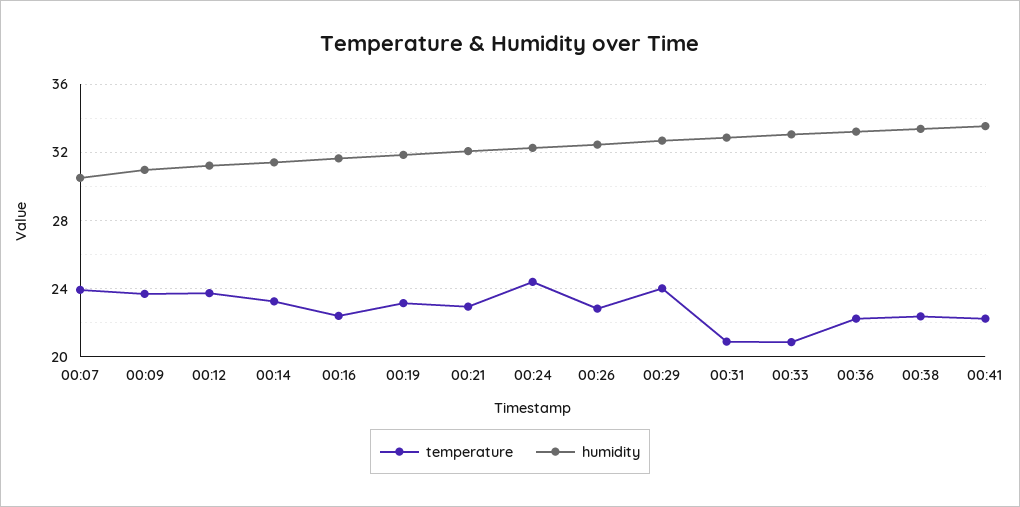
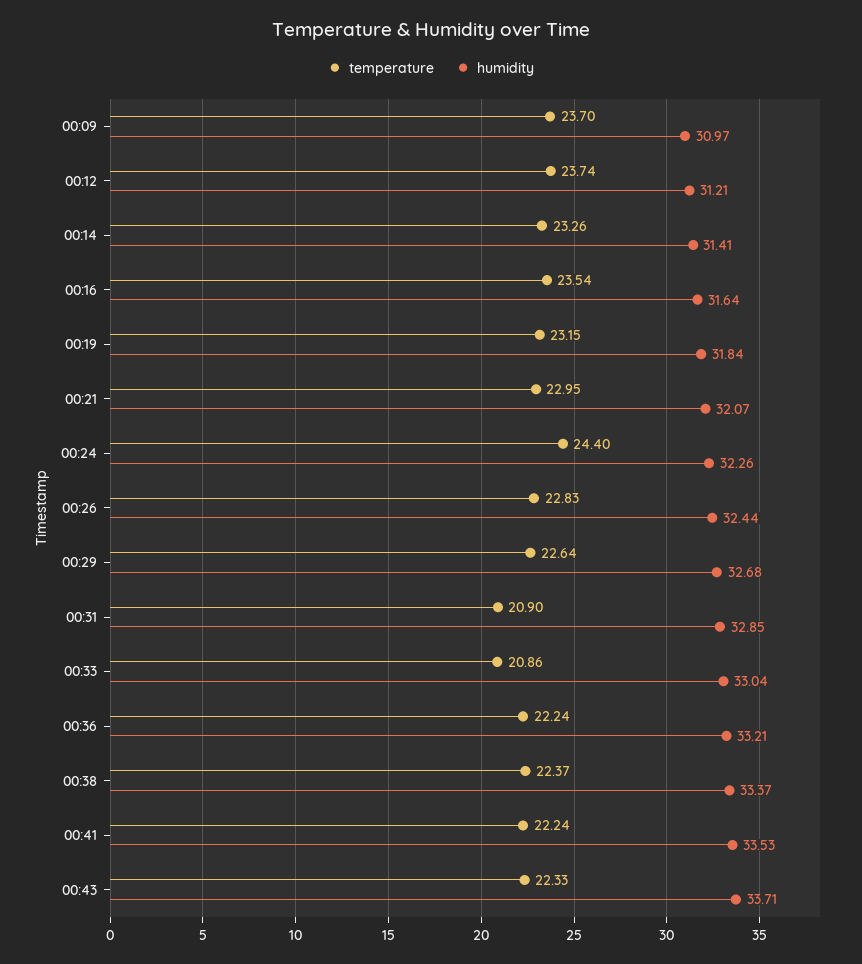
temperature, 00:07: 24 -> none
humidity, 00:07: 30.5 -> none
temperature, 00:16: 22.5 -> 23.54
temperature, 00:29: 24 -> 22.64
temperature, 00:43: none -> 22.33
humidity, 00:43: none -> 33.71

